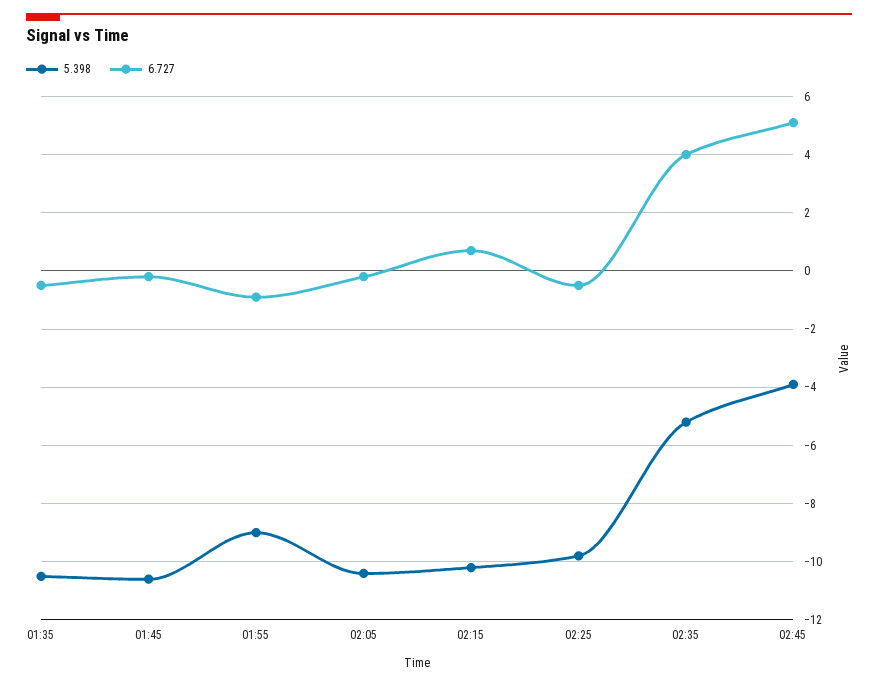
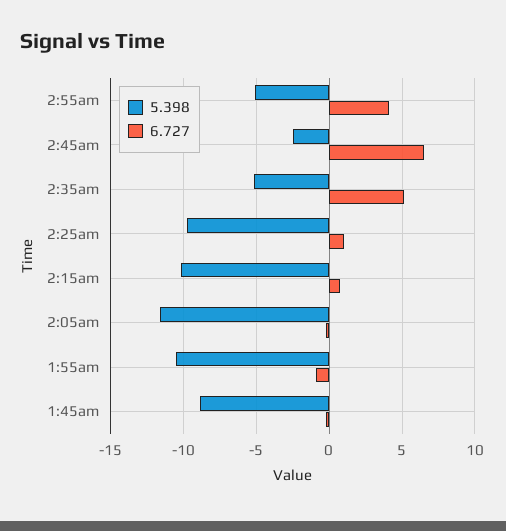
5.398, 01:35: -10.5 -> none
6.727, 01:35: -0.5 -> none
5.398, 01:45: -10.5 -> -9
5.398, 01:55: -9 -> -10.5
5.398, 02:05: -10.5 -> -11.5
6.727, 02:25: -0.5 -> 1
6.727, 02:35: 4 -> 5
5.398, 02:45: -4 -> -2.5
6.727, 02:45: 5 -> 6.5
5.398, 2:55am: none -> -5
6.727, 2:55am: none -> 4

